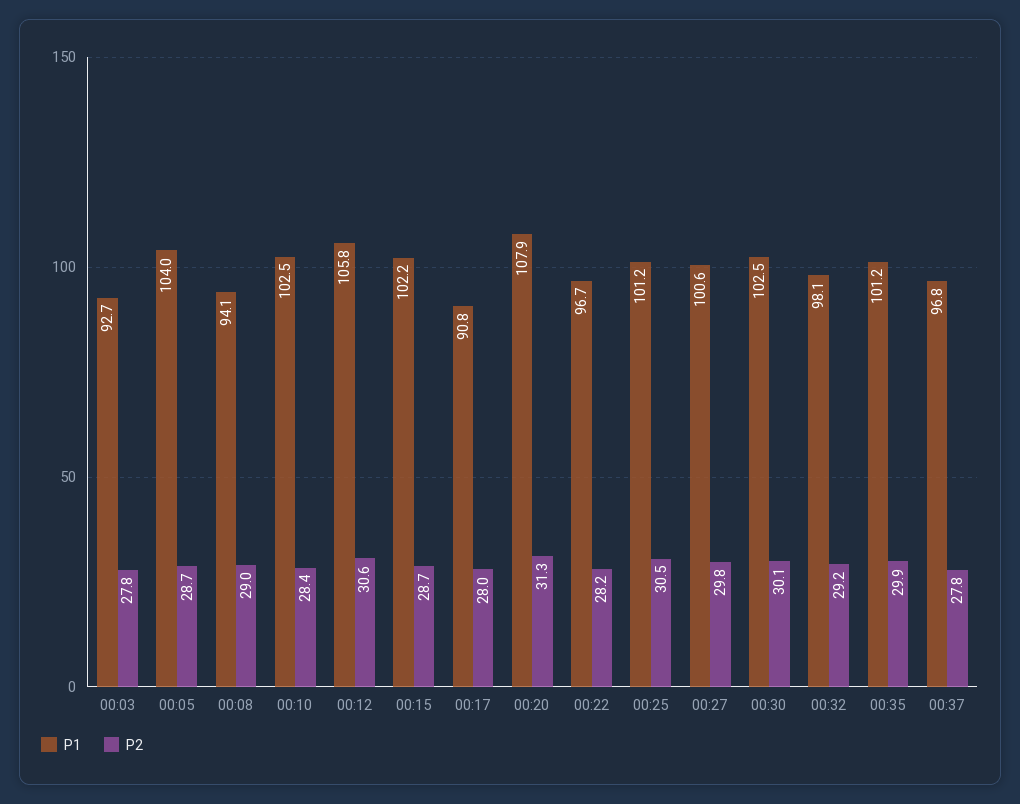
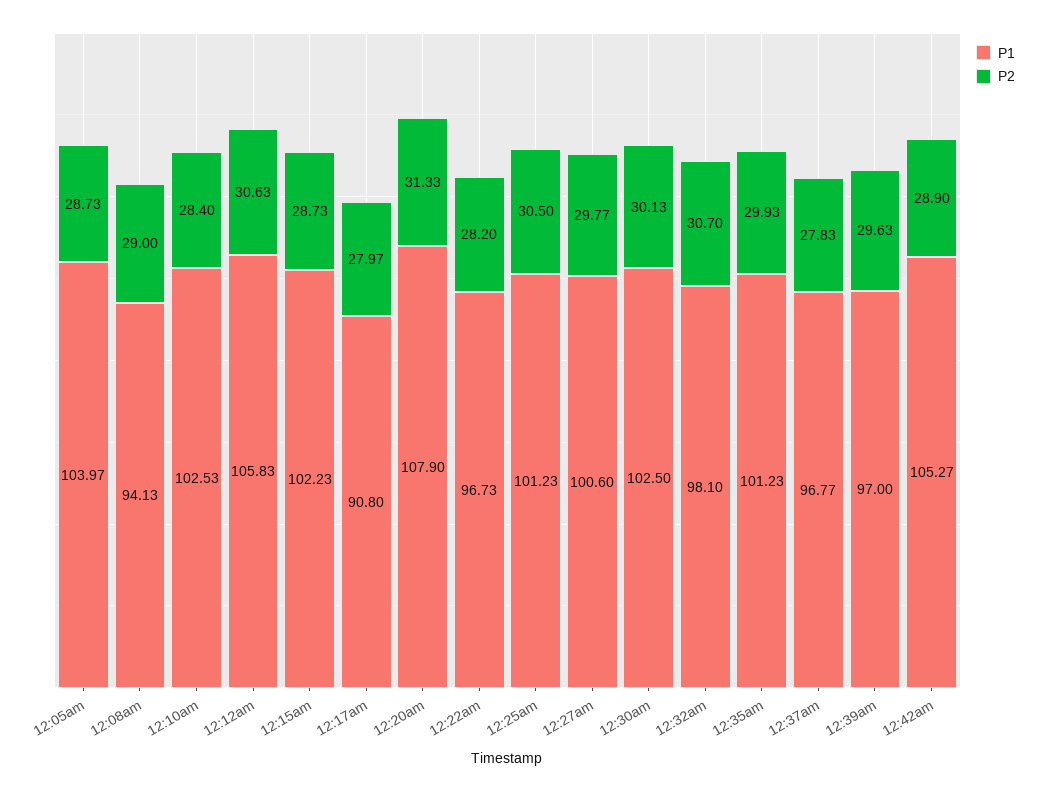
P1, 00:03: 92.7 -> none
P2, 00:03: 27.8 -> none
P2, 00:32: 29.2 -> 30.7
P1, 12:39am: none -> 97
P2, 12:39am: none -> 29.63
P1, 12:42am: none -> 105.27
P2, 12:42am: none -> 28.9

